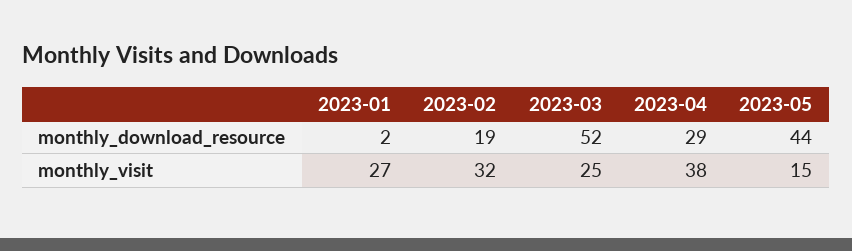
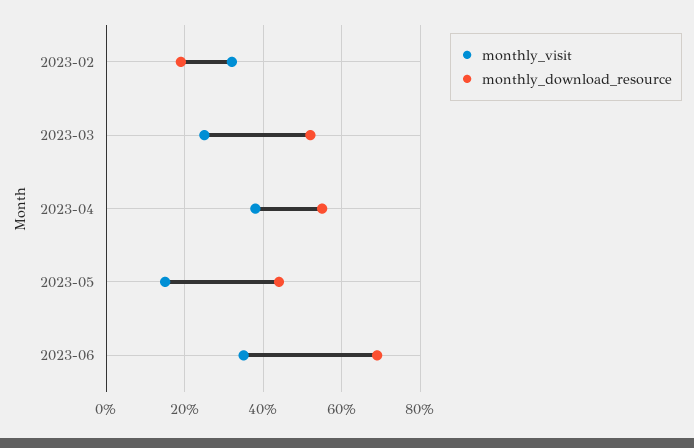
monthly_download_resource, 2023-01: 2 -> none
monthly_download_resource, 2023-04: 29 -> 55
monthly_visit, 2023-01: 27 -> none
monthly_visit, 2023-06: none -> 35
monthly_download_resource, 2023-06: none -> 70

